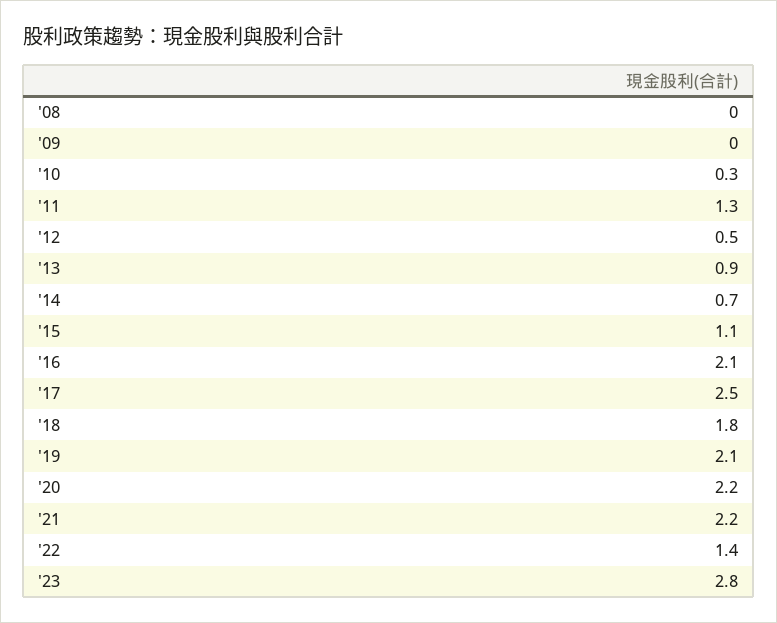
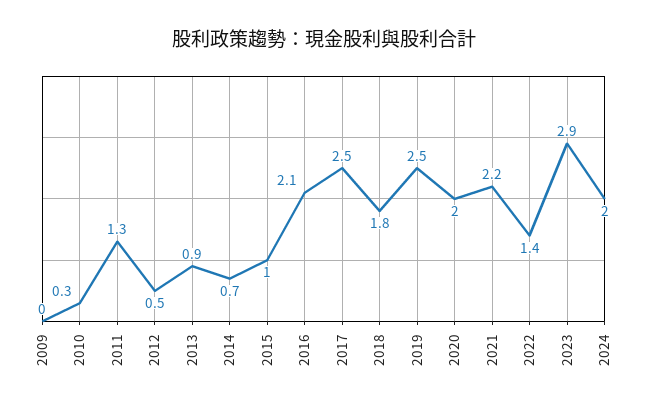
'08: 0 -> none
'15: 1.1 -> 1
'19: 2.1 -> 2.5
'20: 2.2 -> 2
'23: 2.8 -> 2.9
2024: none -> 2

